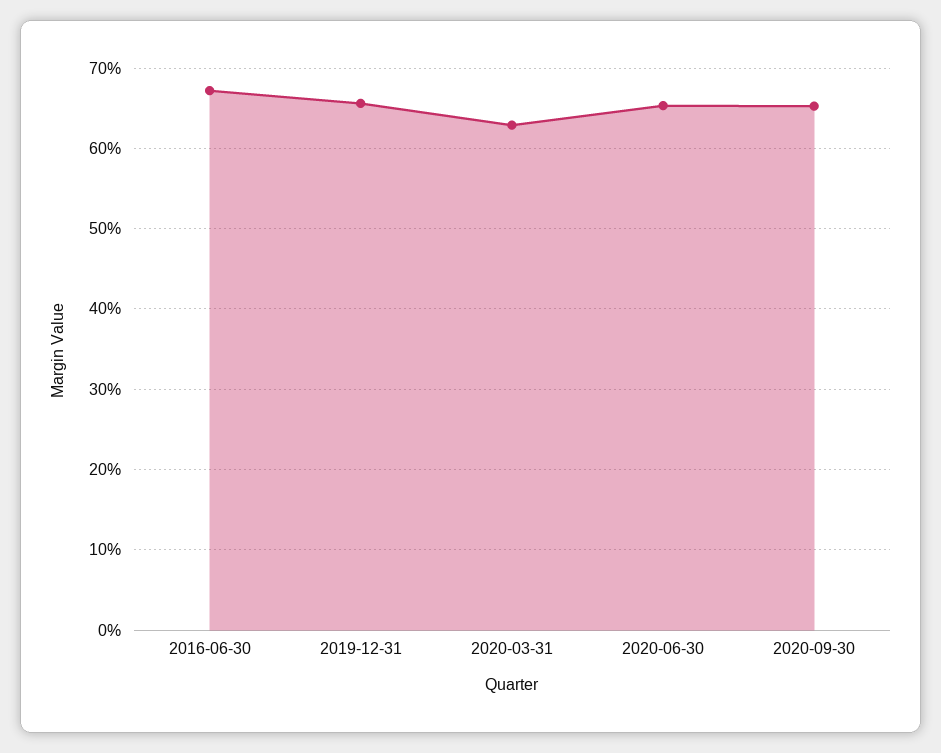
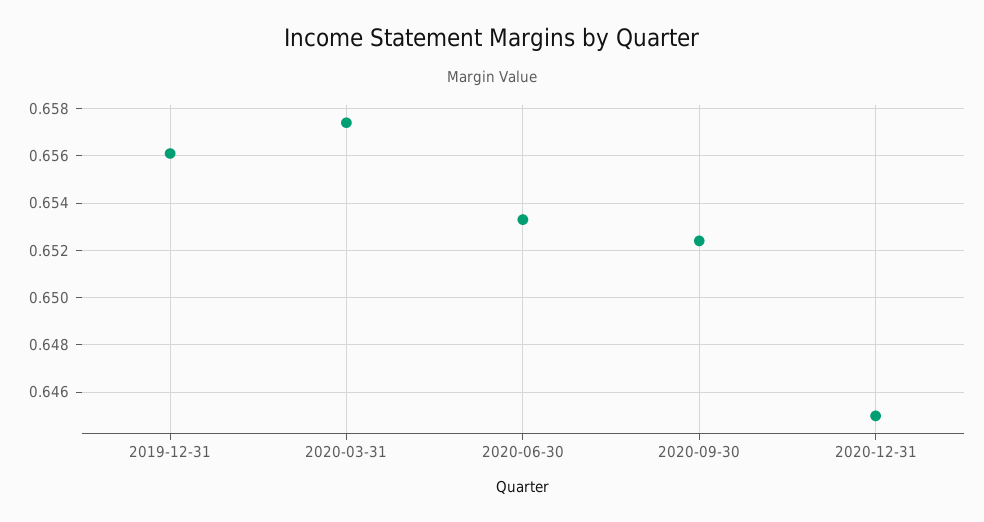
2016-06-30: 0.67 -> none
2020-03-31: 0.63 -> 0.6575
2020-12-31: none -> 0.645

